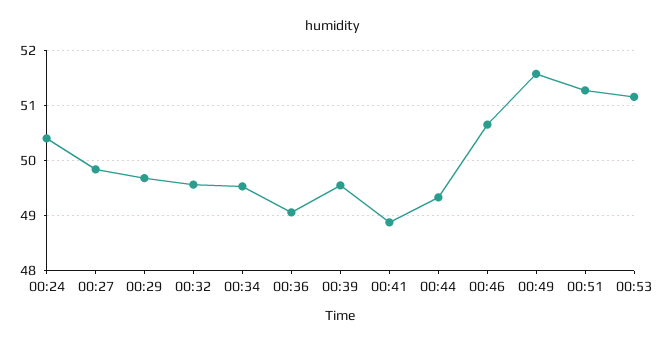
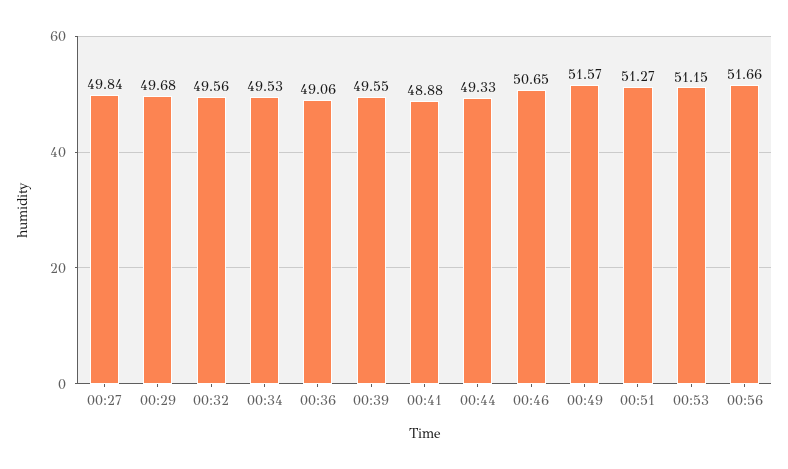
00:24: 50.4 -> none
00:56: none -> 51.66

